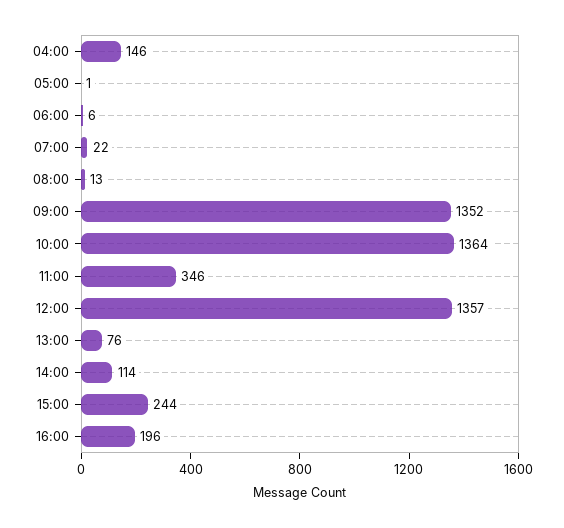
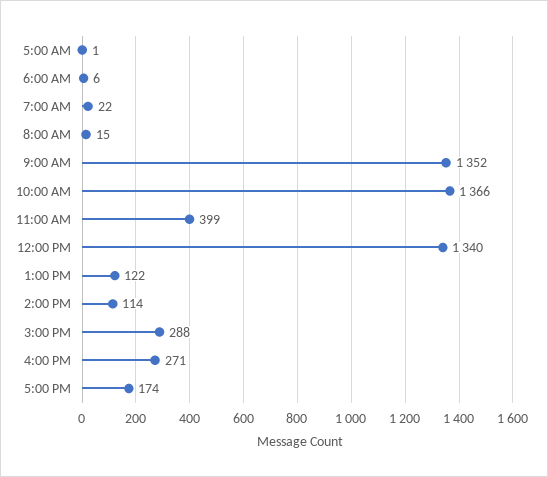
04:00: 146 -> none
08:00: 13 -> 15
10:00: 1364 -> 1366
11:00: 346 -> 399
12:00: 1357 -> 1340
13:00: 76 -> 122
15:00: 244 -> 288
16:00: 196 -> 271
5:00 PM: none -> 174

